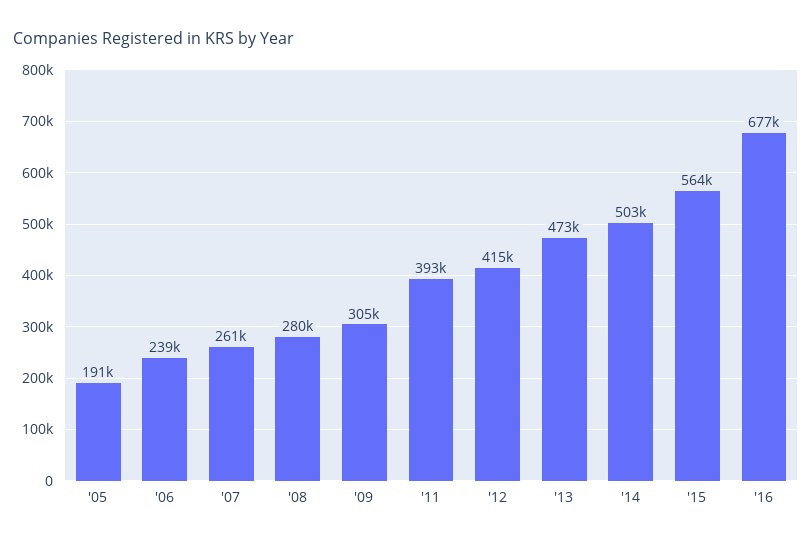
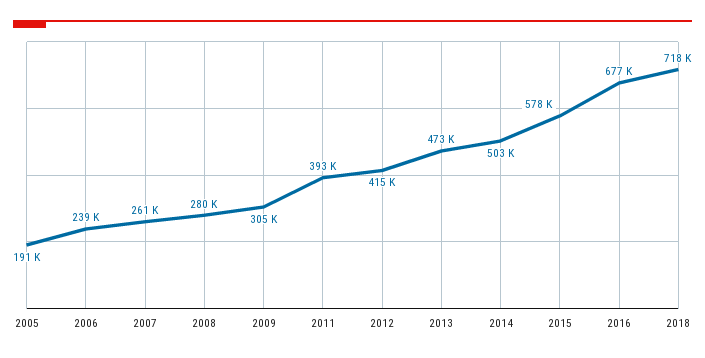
'15: 564000 -> 578000
2018: none -> 718000

